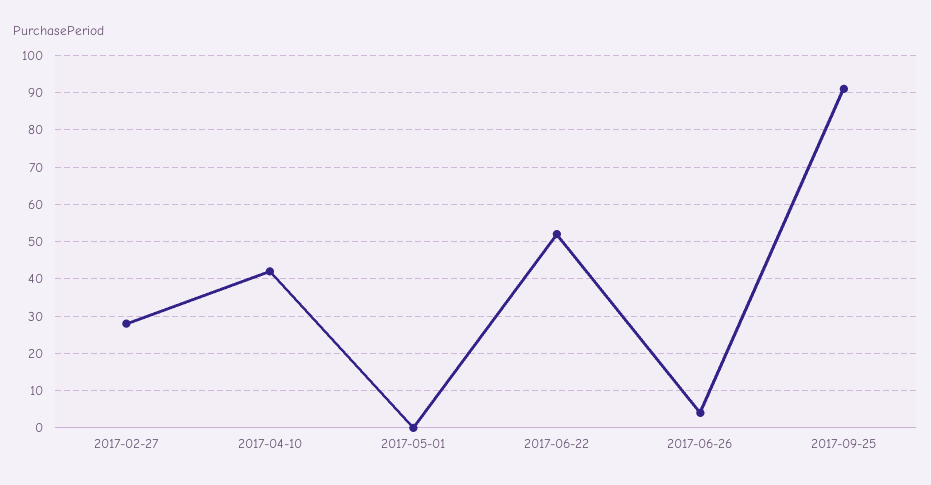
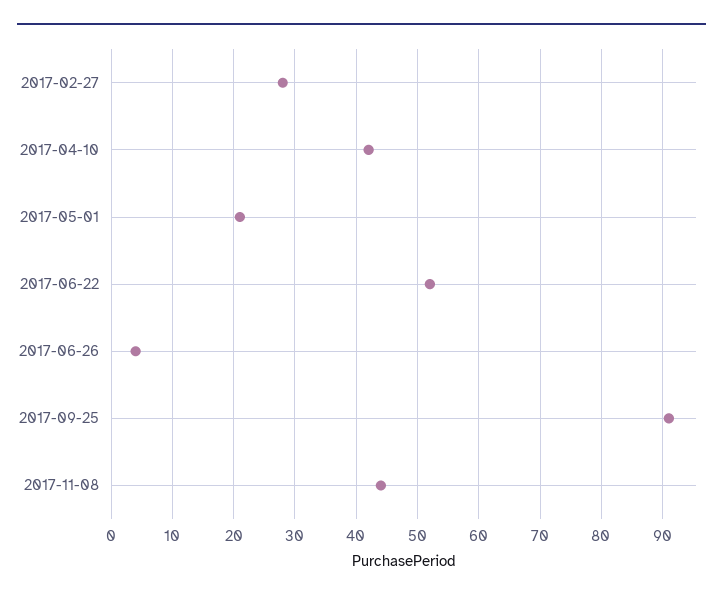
2017-05-01: 0 -> 21
2017-11-08: none -> 44

